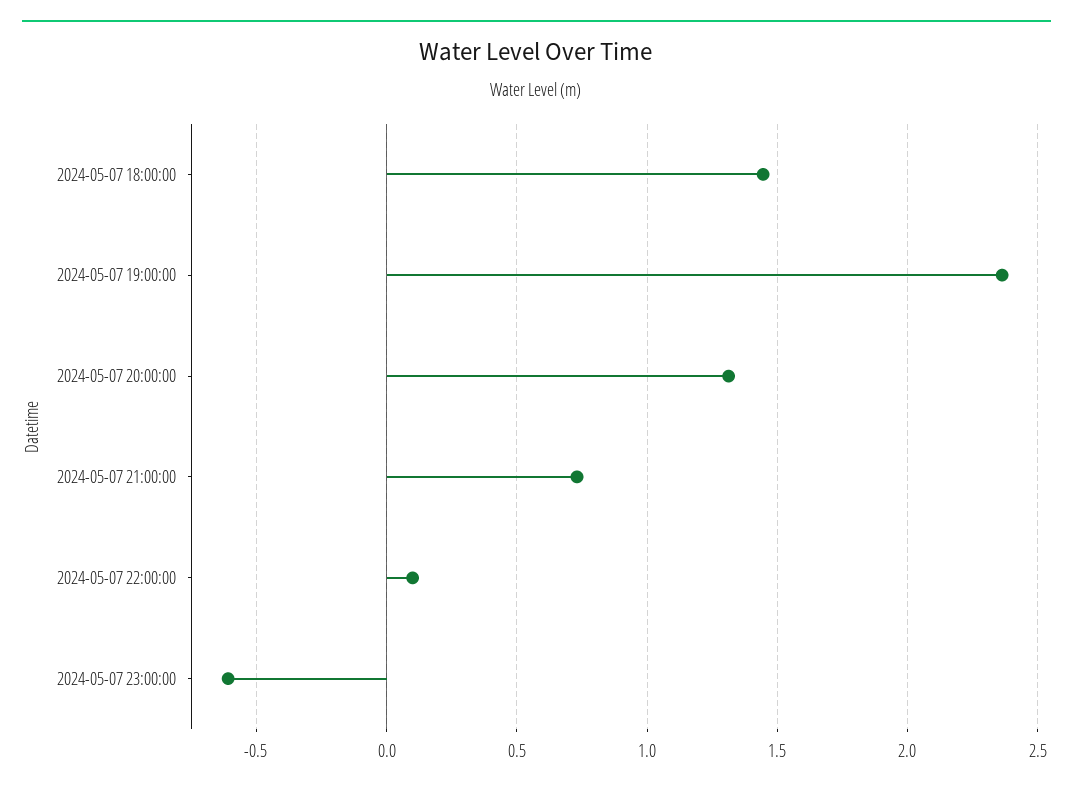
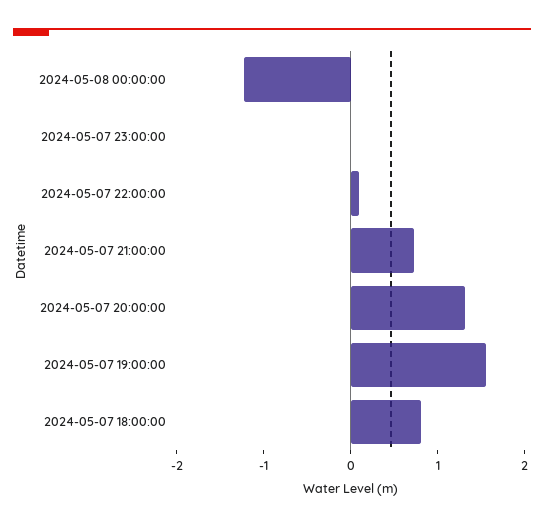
2024-05-07 18:00:00: 1.45 -> 0.8
2024-05-07 19:00:00: 2.35 -> 1.6
2024-05-07 23:00:00: -0.6 -> 0
2024-05-08 00:00:00: none -> -1.2

